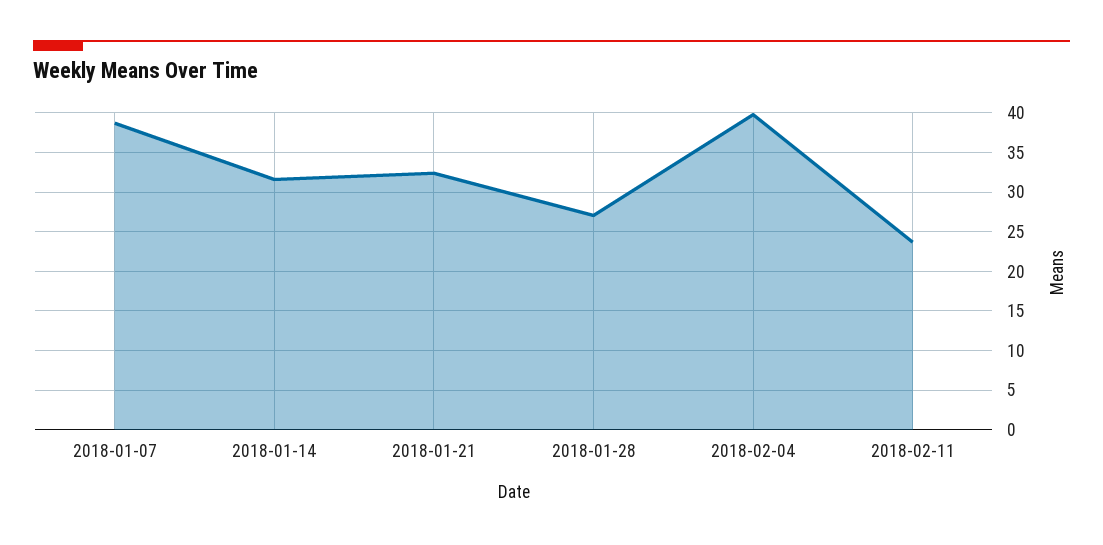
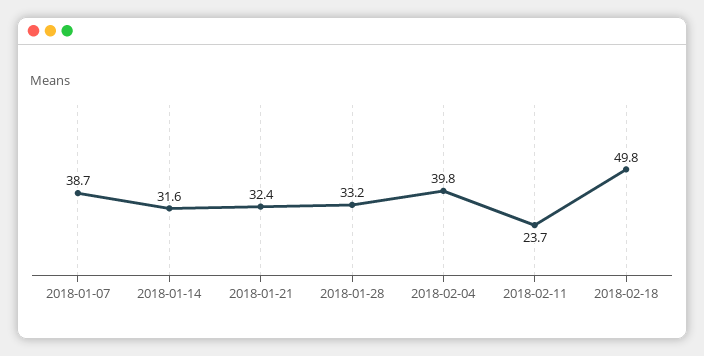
2018-01-28: 27 -> 33.2
2018-02-18: none -> 49.8

